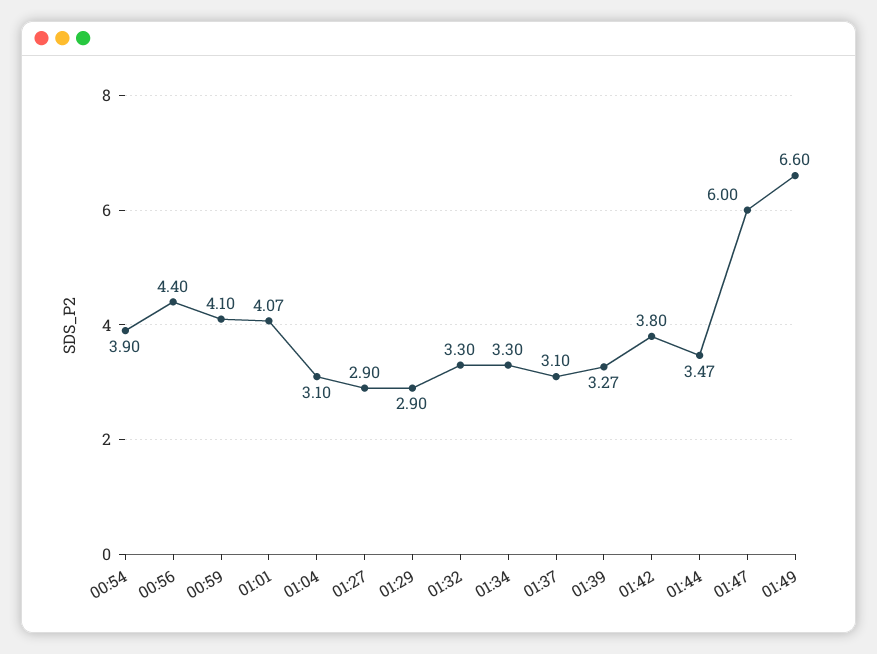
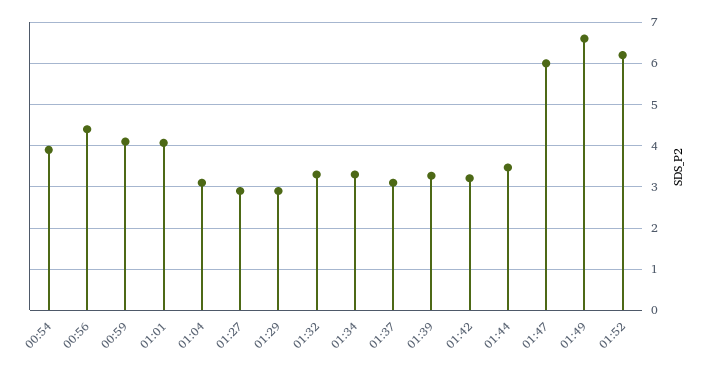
01:42: 3.8 -> 3.2
01:52: none -> 6.2

